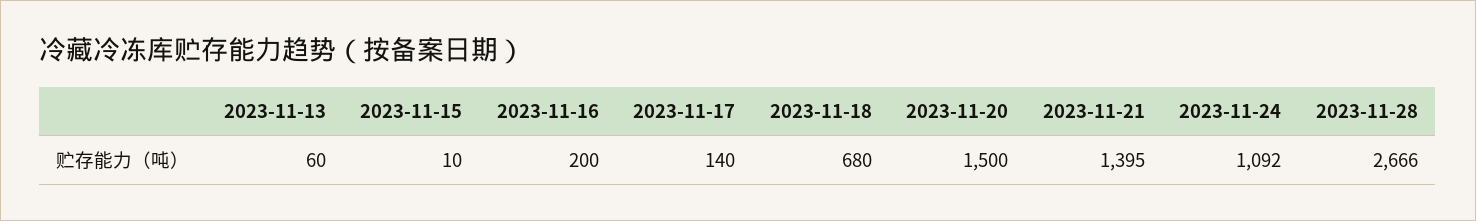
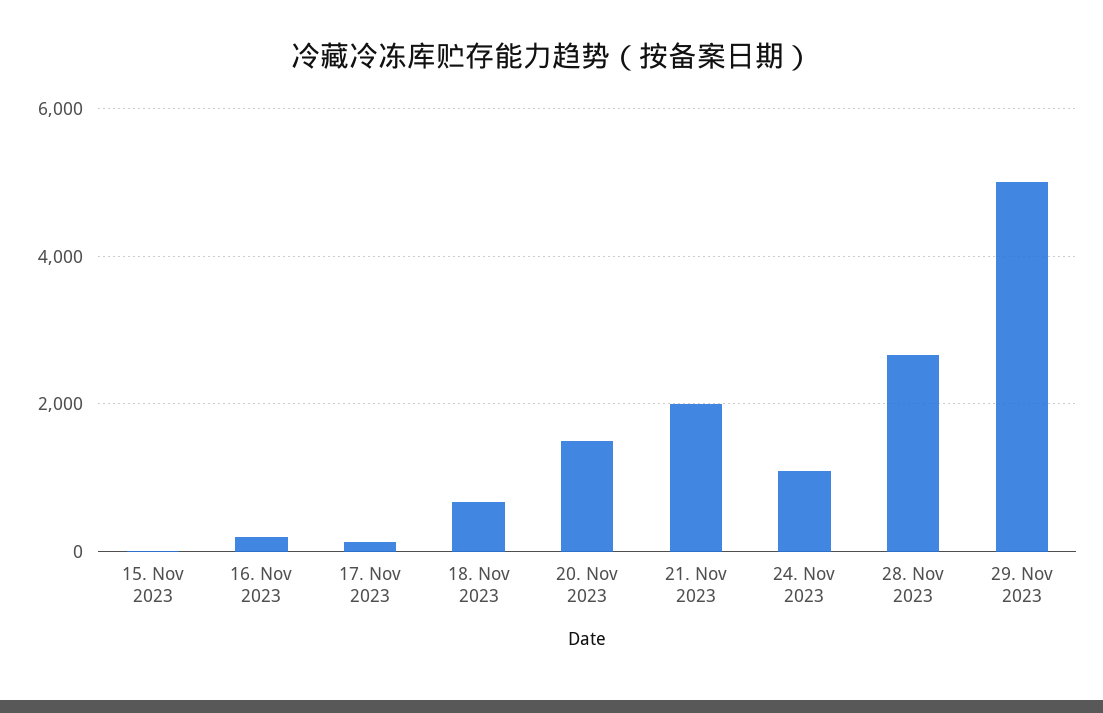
2023-11-13: 60 -> none
2023-11-21: 1395 -> 2000
29. Nov 2023: none -> 5000

